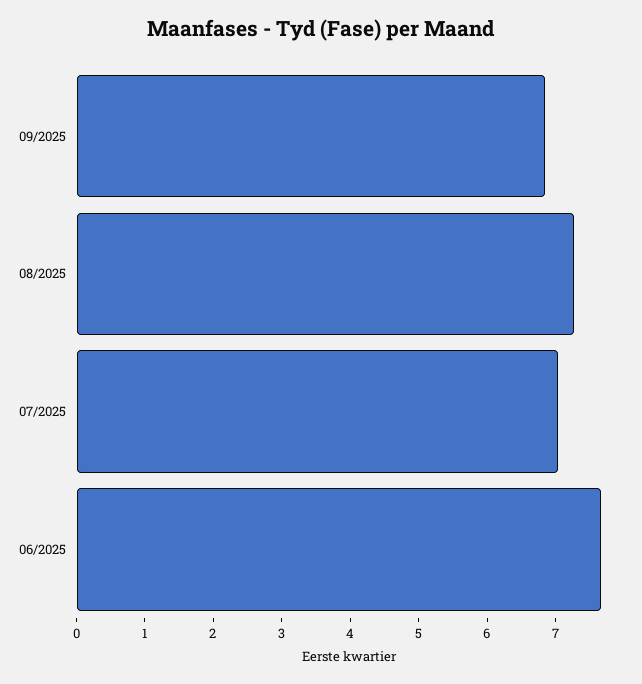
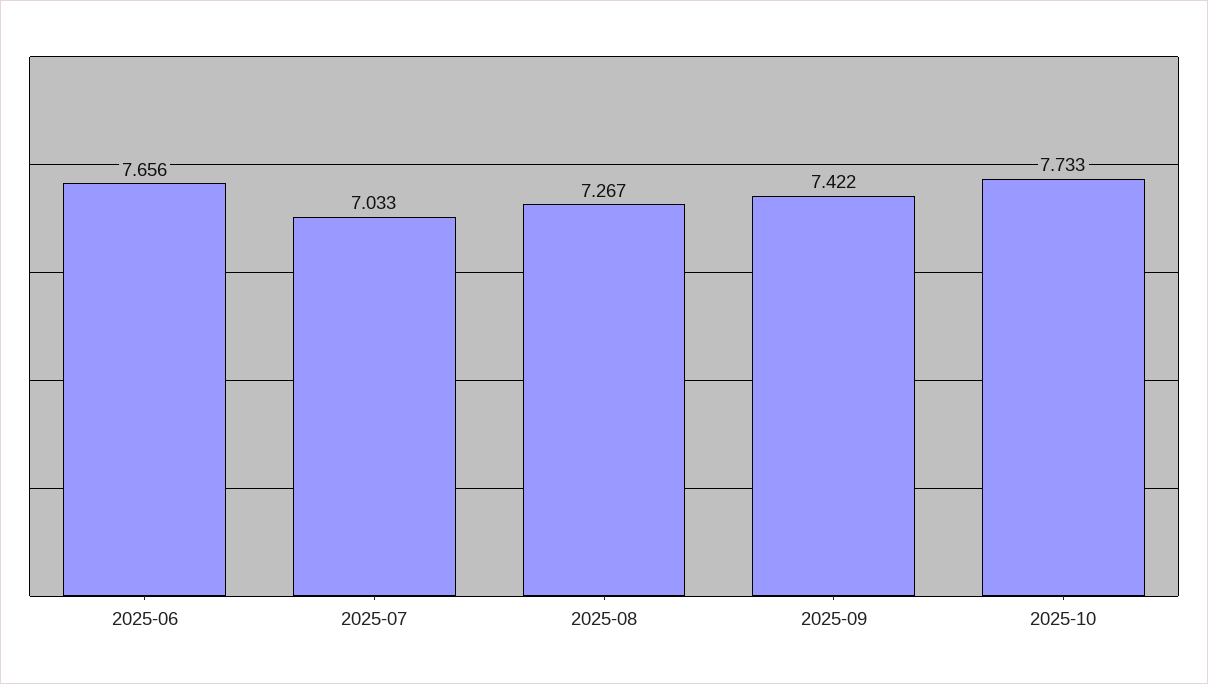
09/2025: 6.8 -> 7.422
2025-10: none -> 7.733

